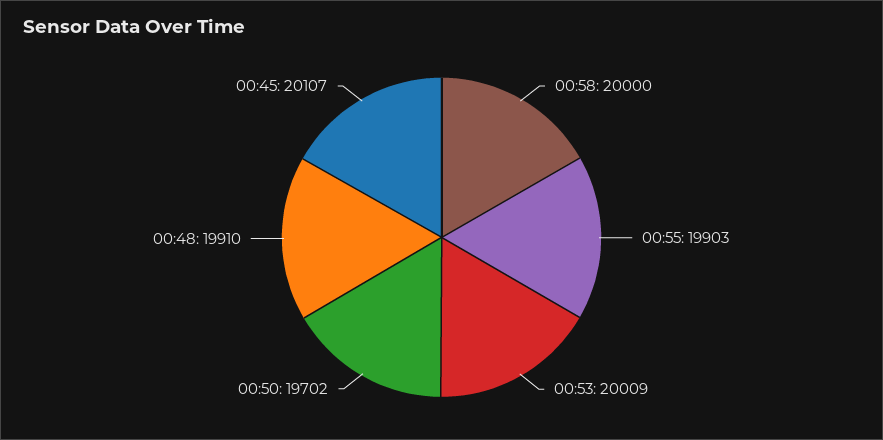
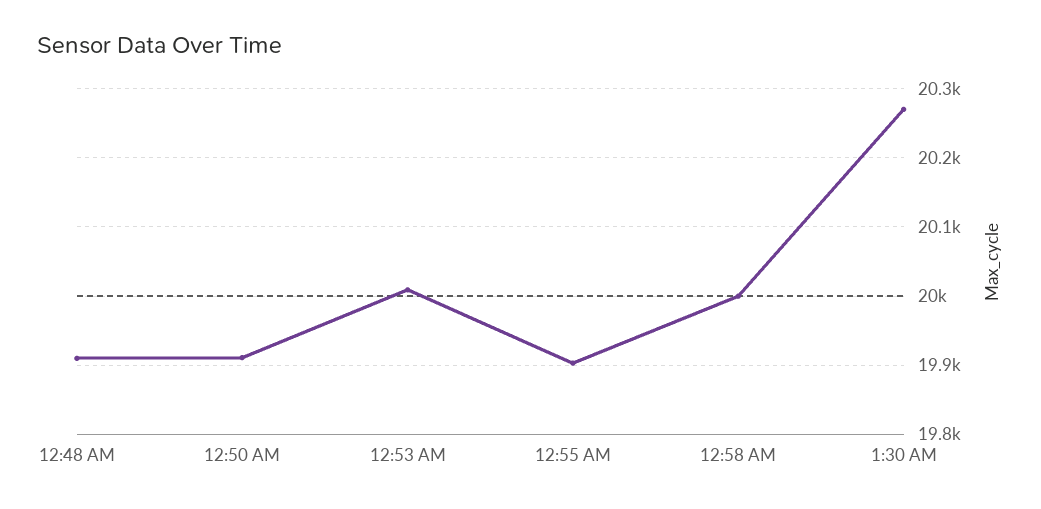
00:50: 19702 -> 19910
00:45: 20107 -> none
1:30 AM: none -> 20270

